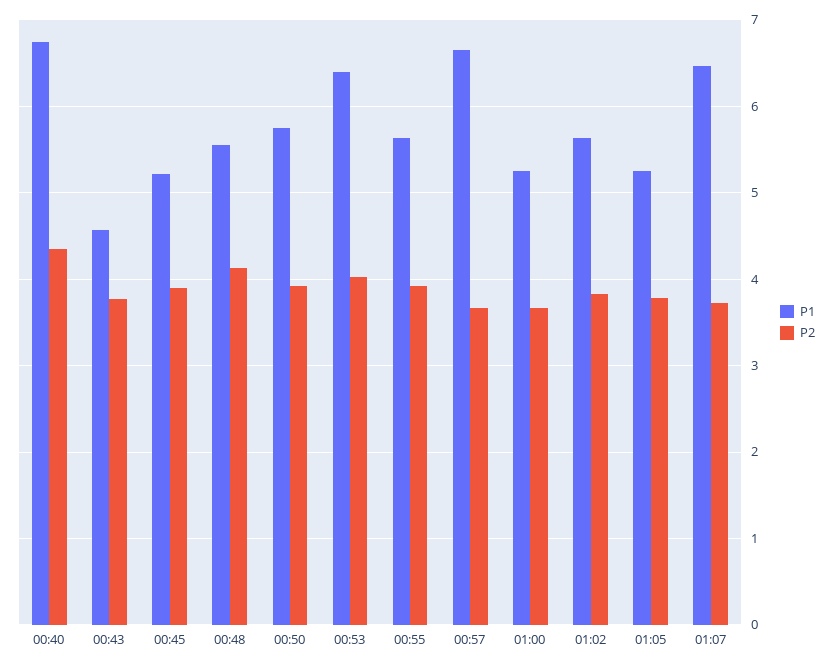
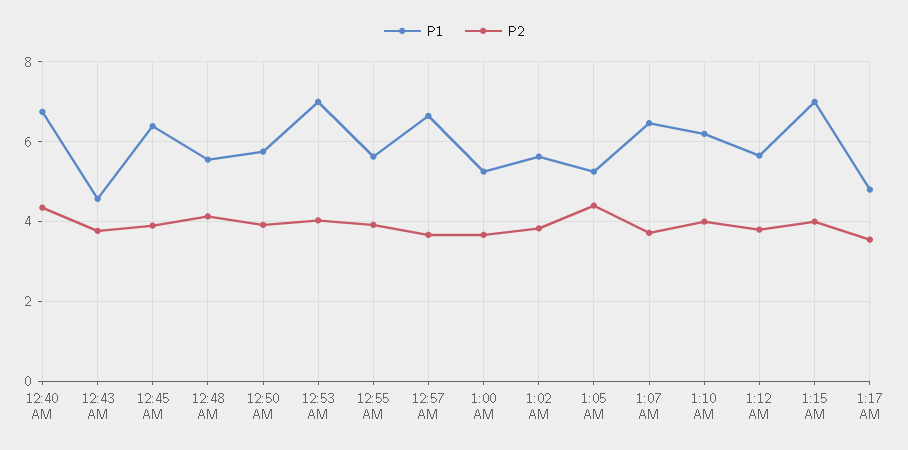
P1, 00:45: 5.2 -> 6.4
P1, 00:53: 6.4 -> 7
P2, 01:05: 3.8 -> 4.4
P1, 1:10 AM: none -> 6.2
P2, 1:10 AM: none -> 4
P1, 1:12 AM: none -> 5.6
P2, 1:12 AM: none -> 3.8
P1, 1:15 AM: none -> 7
P2, 1:15 AM: none -> 4
P1, 1:17 AM: none -> 4.8
P2, 1:17 AM: none -> 3.6

